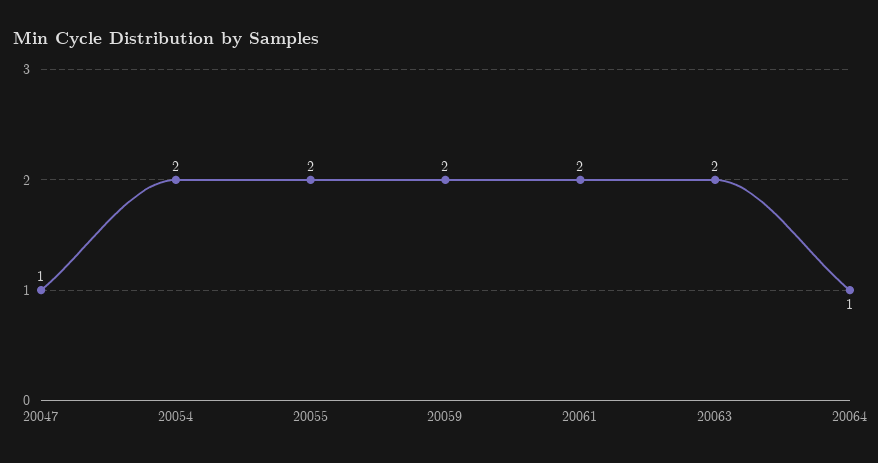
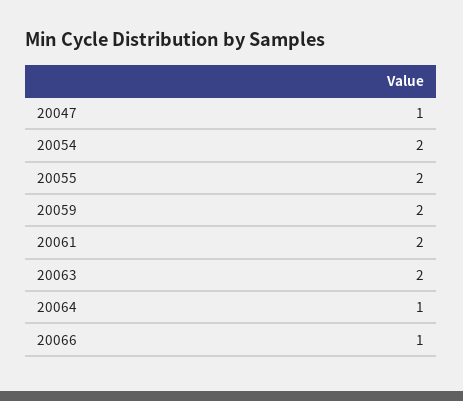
20066: none -> 1

